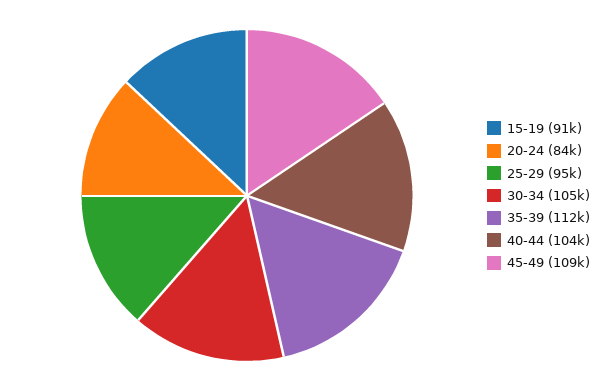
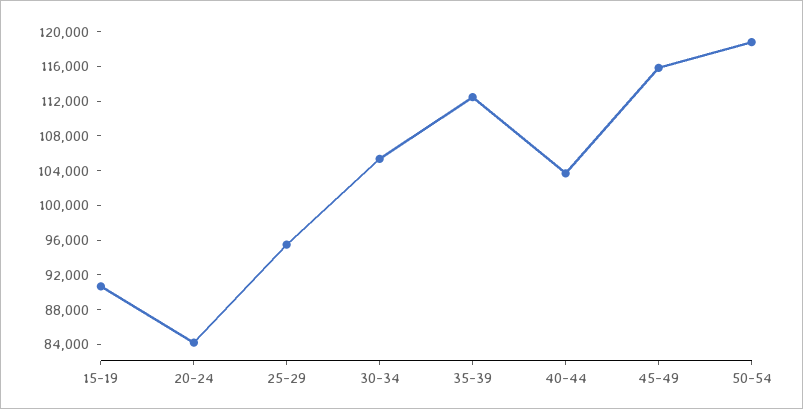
45-49: 109000 -> 116000
50-54: none -> 119000

